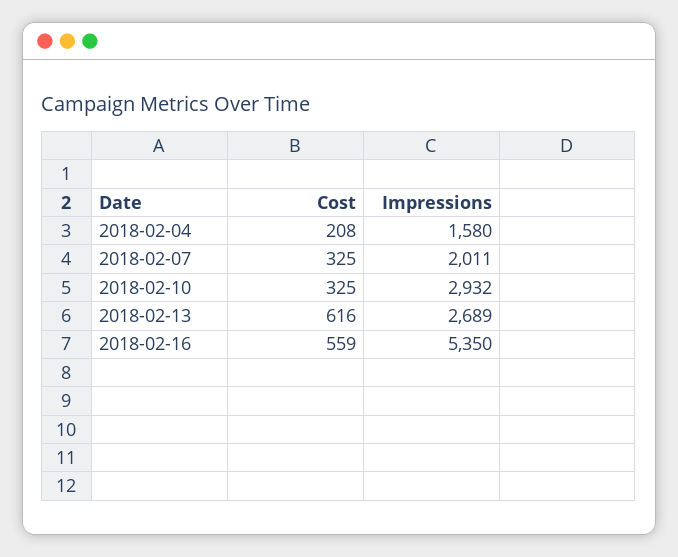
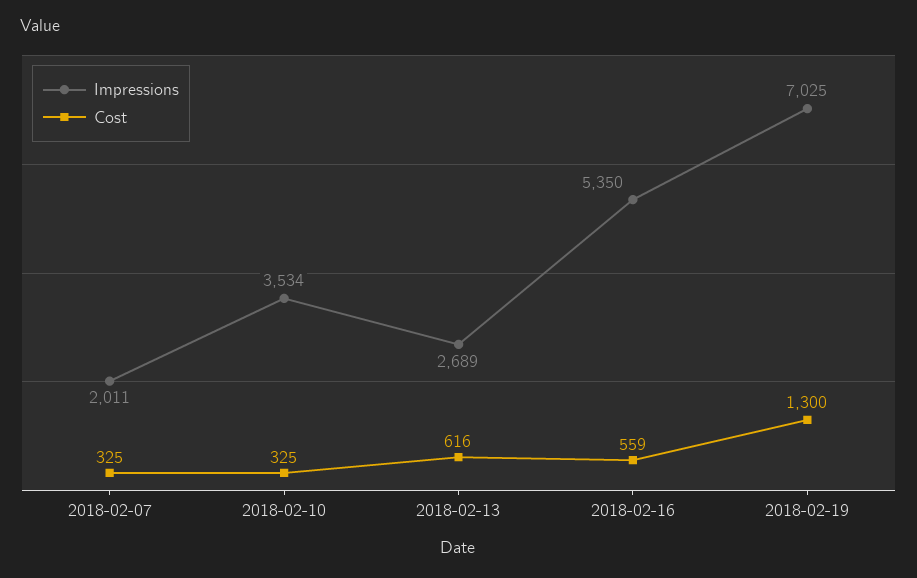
Cost, 2018-02-04: 208 -> none
Impressions, 2018-02-04: 1580 -> none
Impressions, 2018-02-10: 2932 -> 3534
Impressions, 2018-02-19: none -> 7025
Cost, 2018-02-19: none -> 1300

